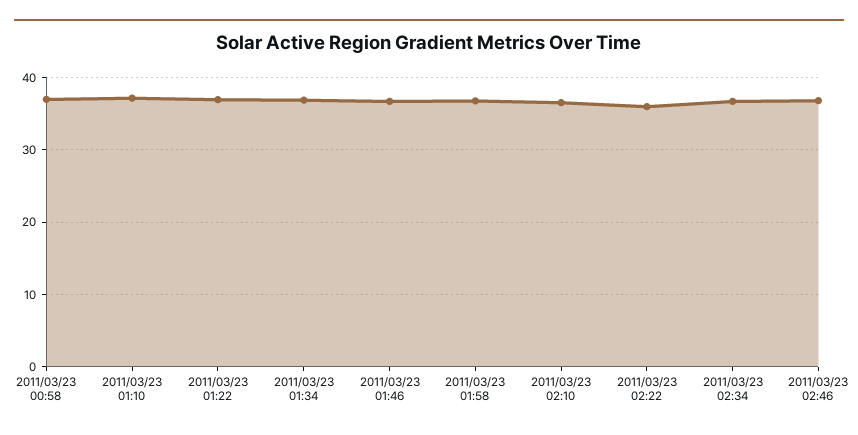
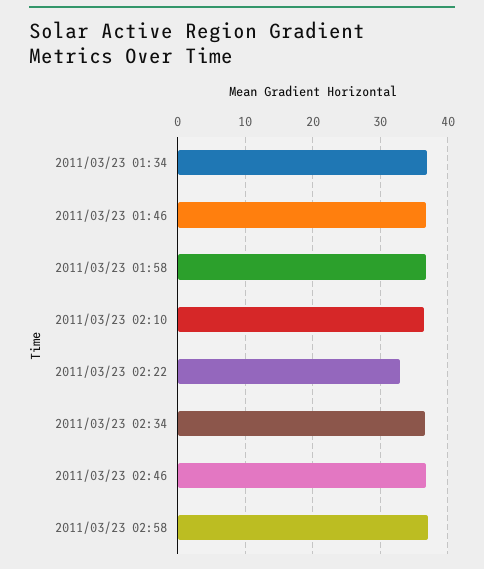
2011/03/23 00:58: 37 -> none
2011/03/23 01:10: 37 -> none
2011/03/23 01:22: 37 -> none
2011/03/23 02:22: 36 -> 33
2011/03/23 02:58: none -> 37

